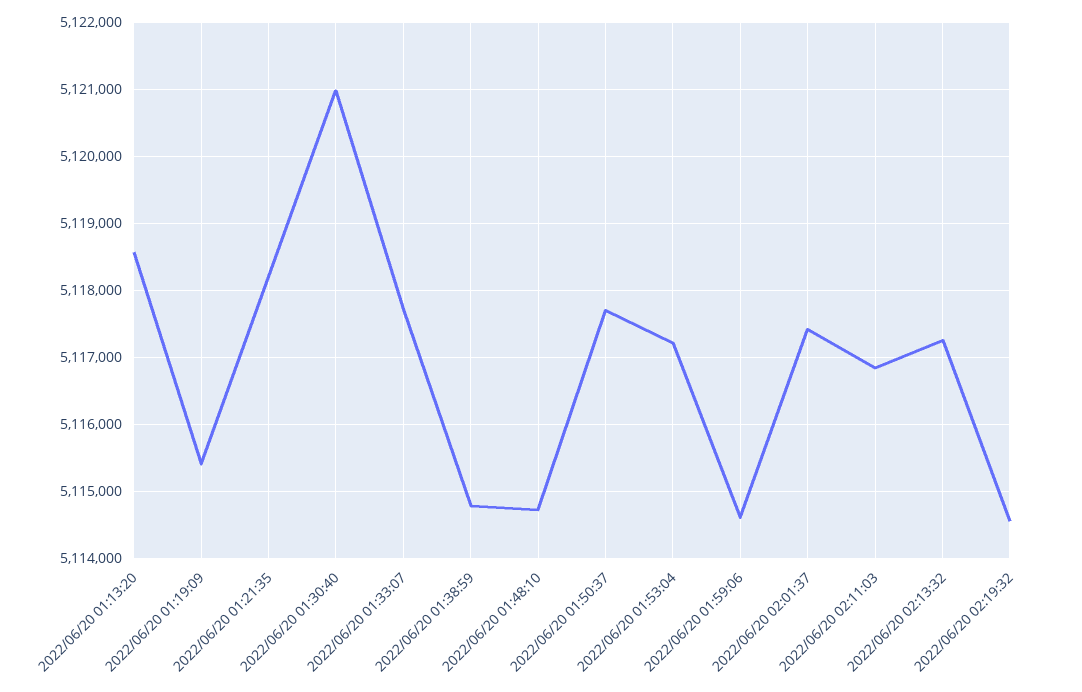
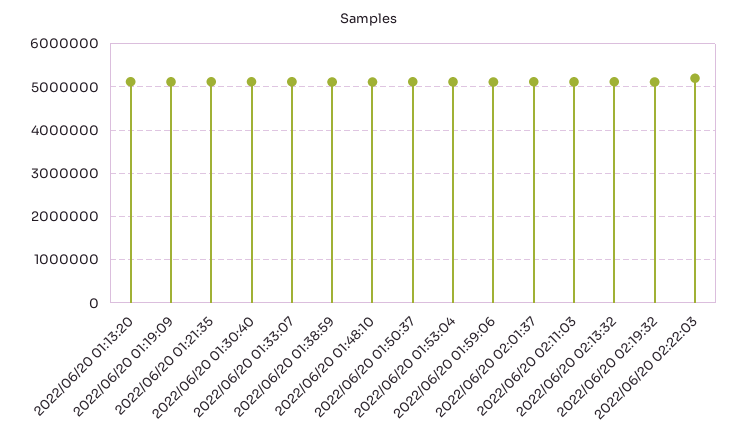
2022/06/20 02:22:03: none -> 5200000

